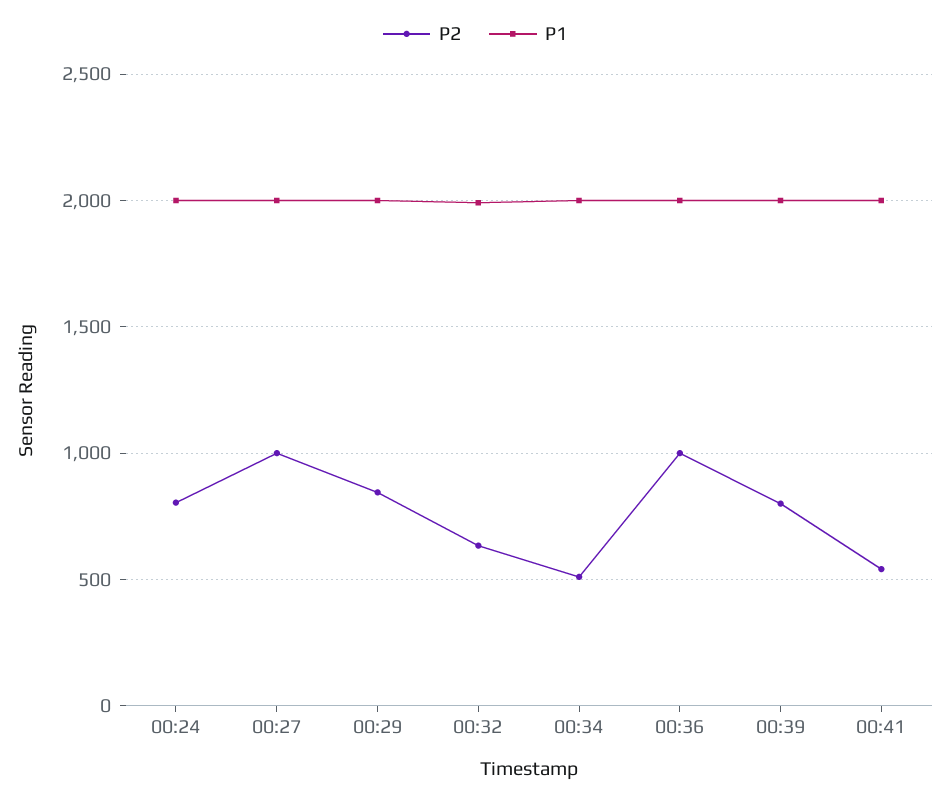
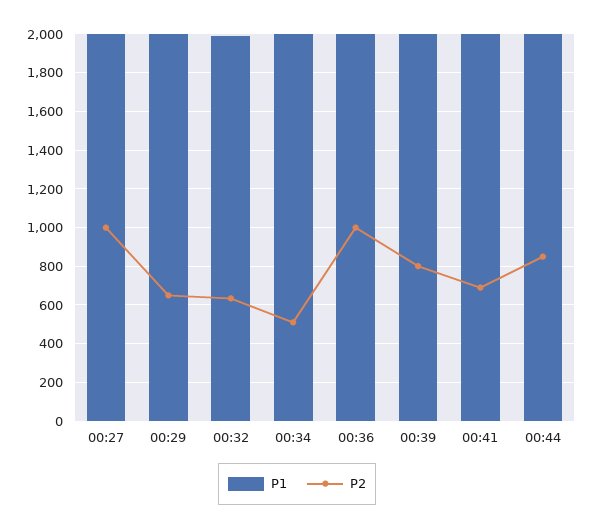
P2, 00:24: 800 -> none
P1, 00:24: 2000 -> none
P2, 00:29: 850 -> 650
P2, 00:41: 550 -> 700
P1, 00:44: none -> 2000
P2, 00:44: none -> 850

